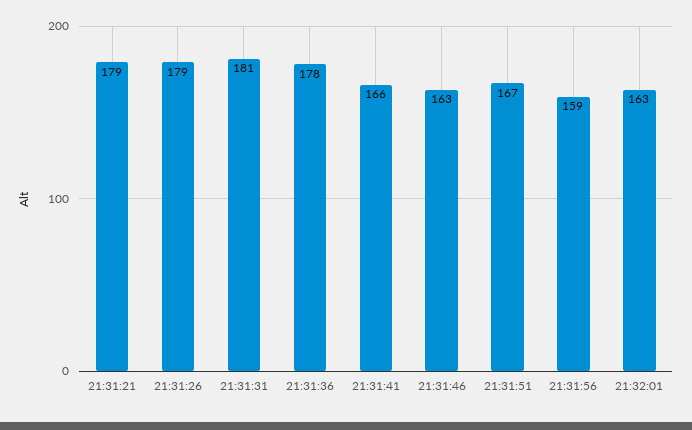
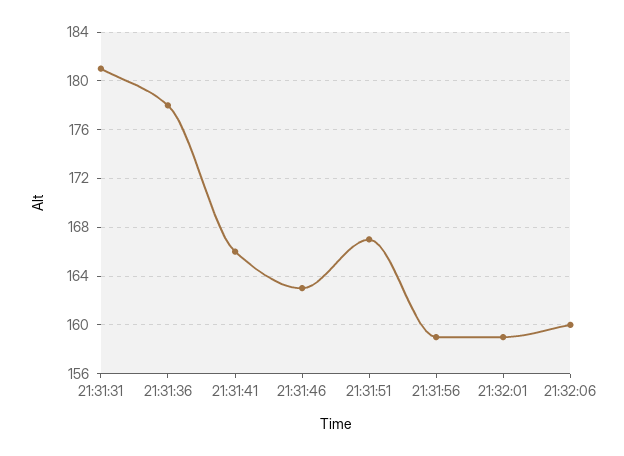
21:31:21: 179 -> none
21:31:26: 179 -> none
21:32:01: 163 -> 159
21:32:06: none -> 160

